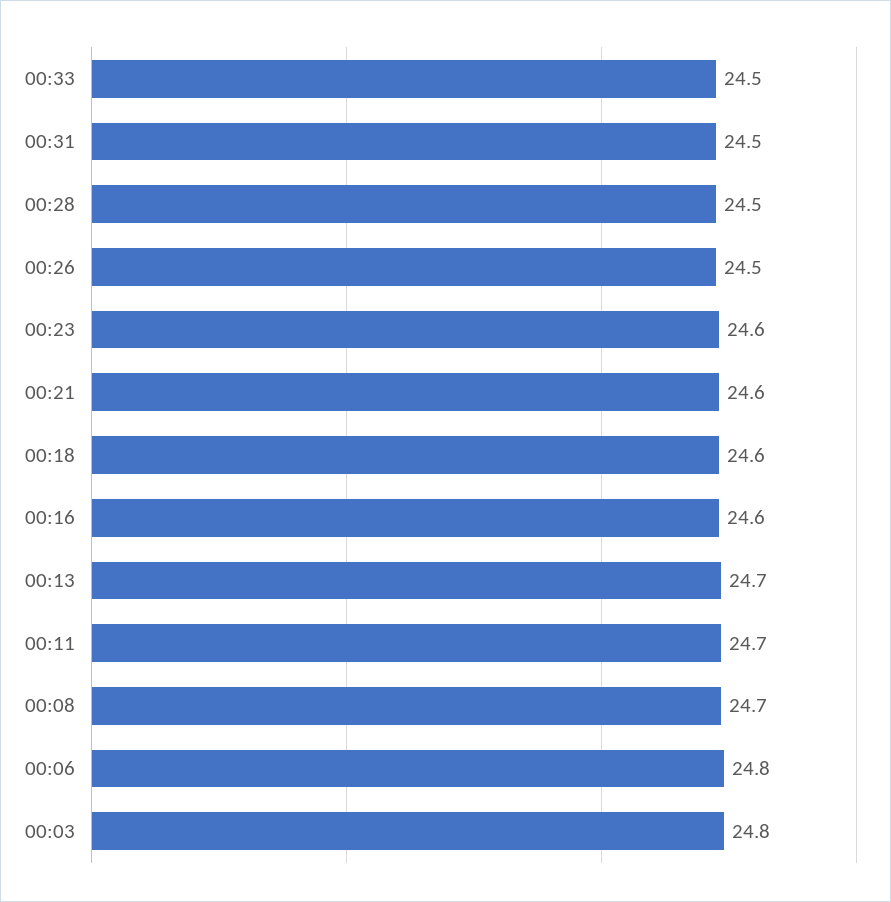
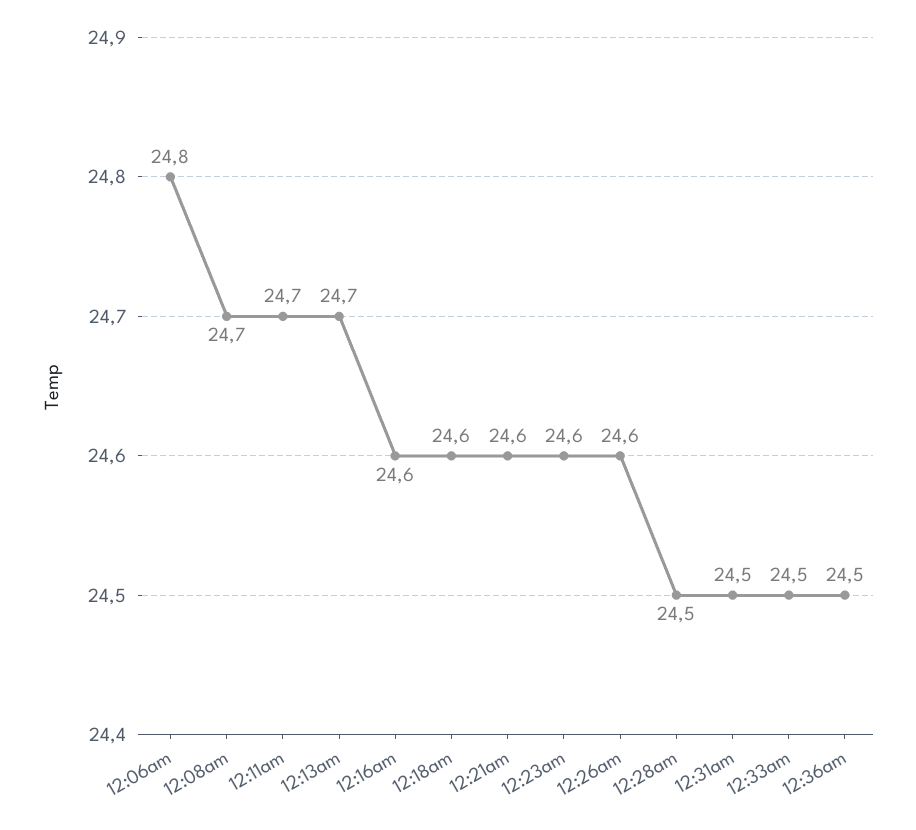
00:26: 24.5 -> 24.6
00:03: 24.8 -> none
12:36am: none -> 24.5

